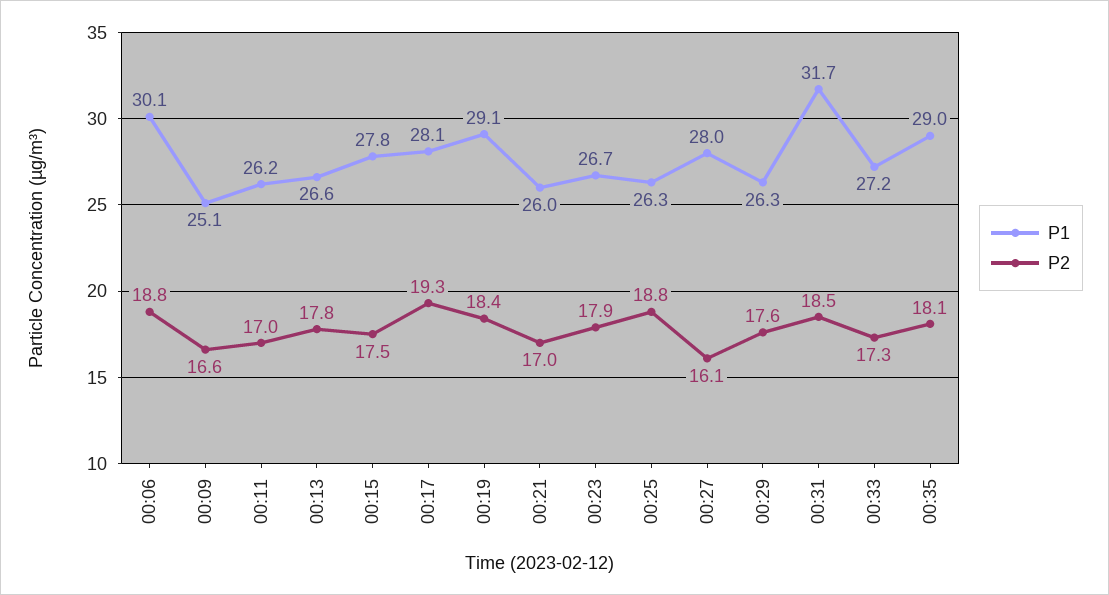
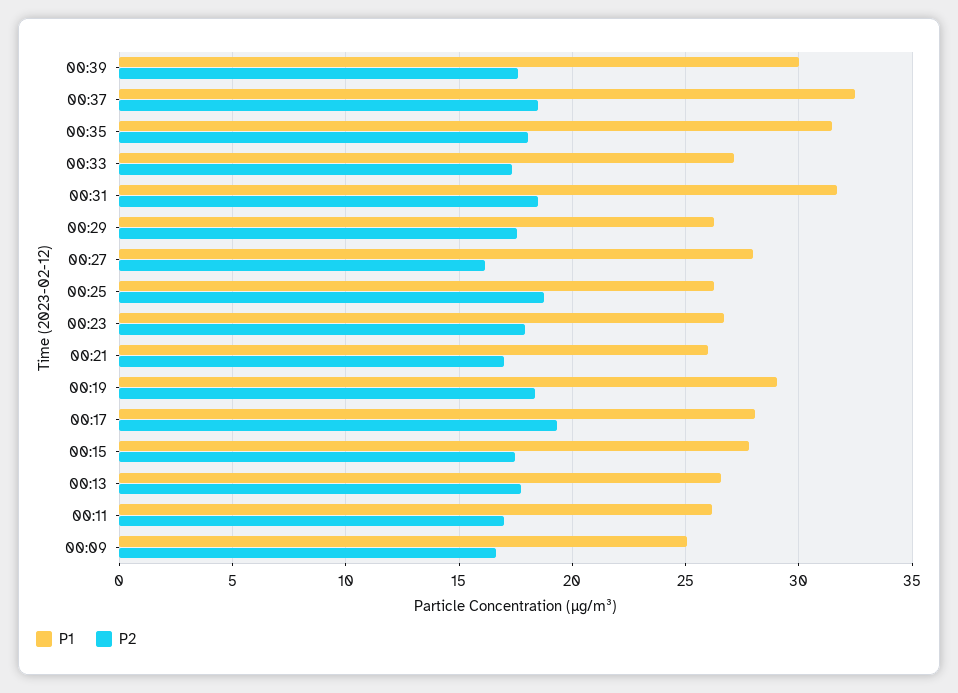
P1, 00:06: 30.1 -> none
P2, 00:06: 18.8 -> none
P1, 00:35: 29 -> 31.5
P1, 00:39: none -> 30
P2, 00:39: none -> 17.5
P1, 00:37: none -> 32.5
P2, 00:37: none -> 18.5

